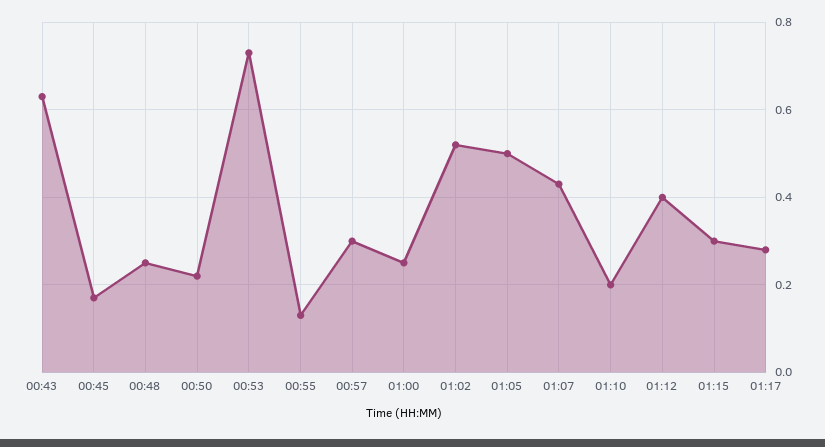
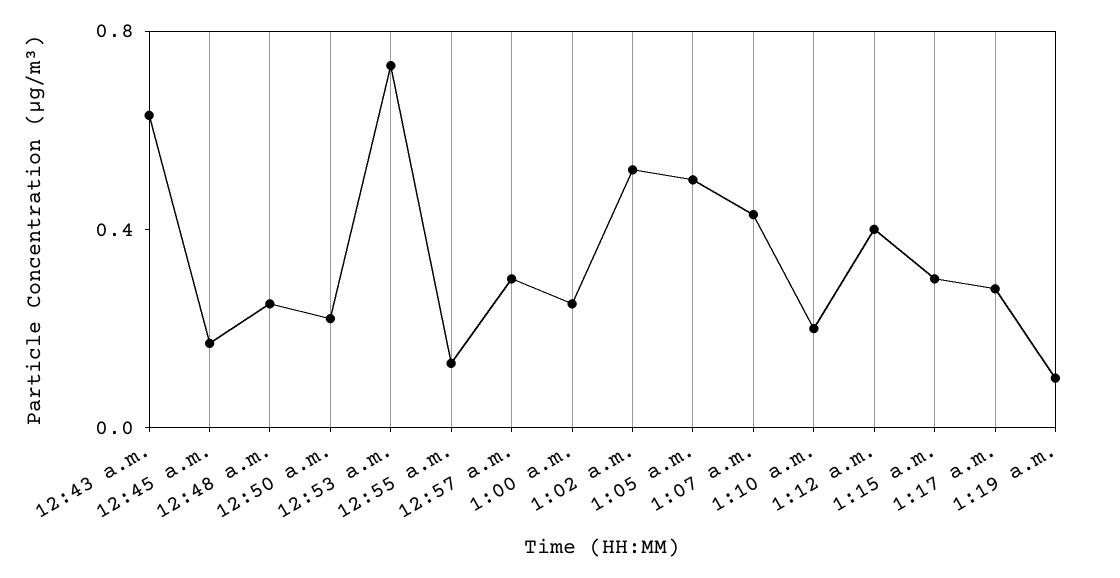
1:19 a.m.: none -> 0.1

